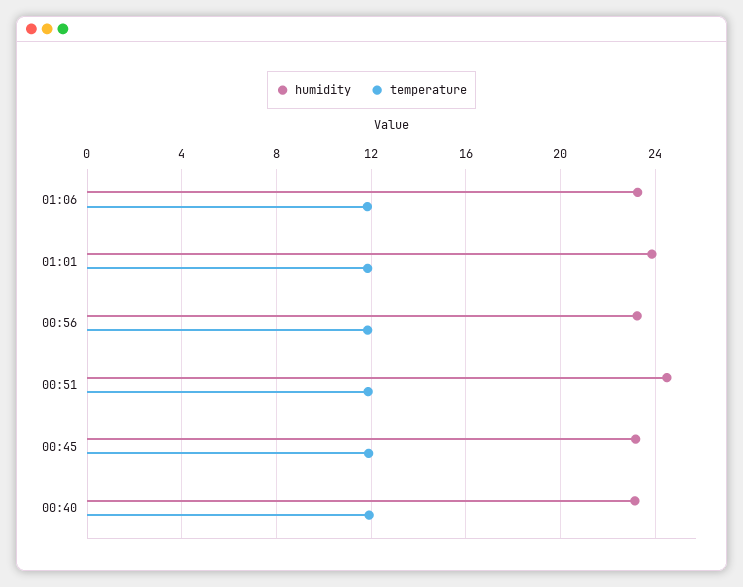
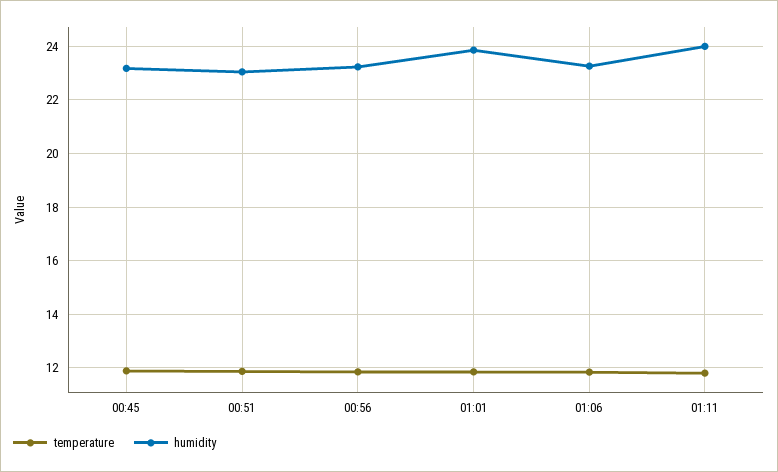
humidity, 00:51: 24.5 -> 23
humidity, 00:40: 23 -> none
temperature, 00:40: 12 -> none
temperature, 01:11: none -> 11.75
humidity, 01:11: none -> 24

